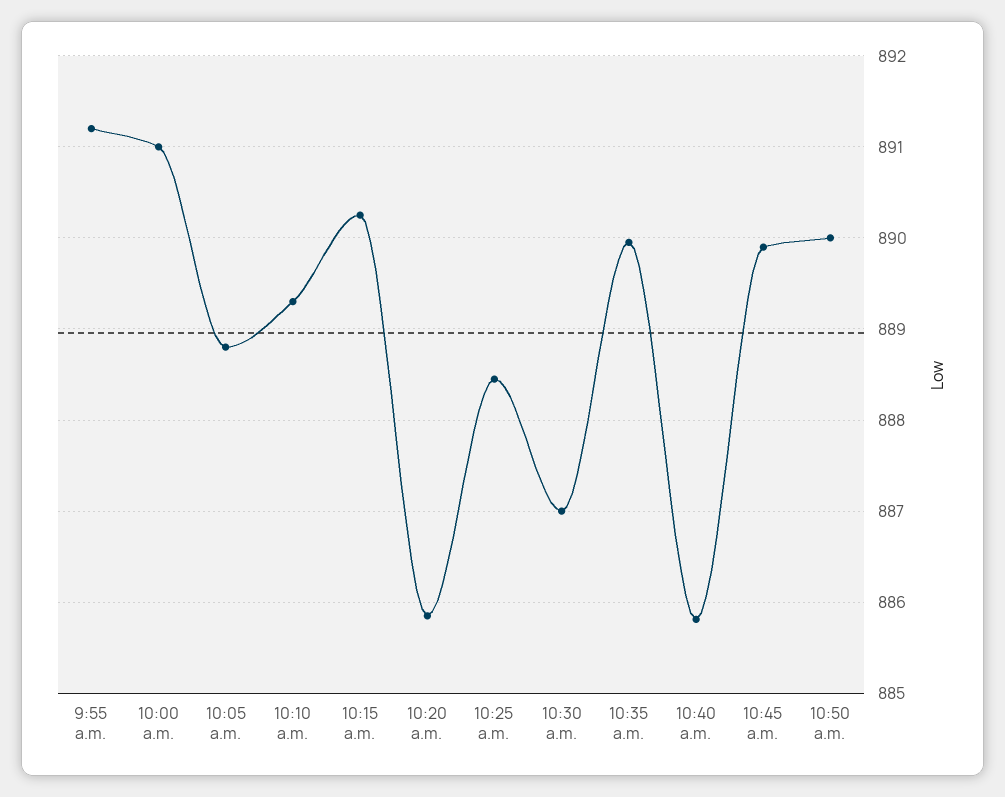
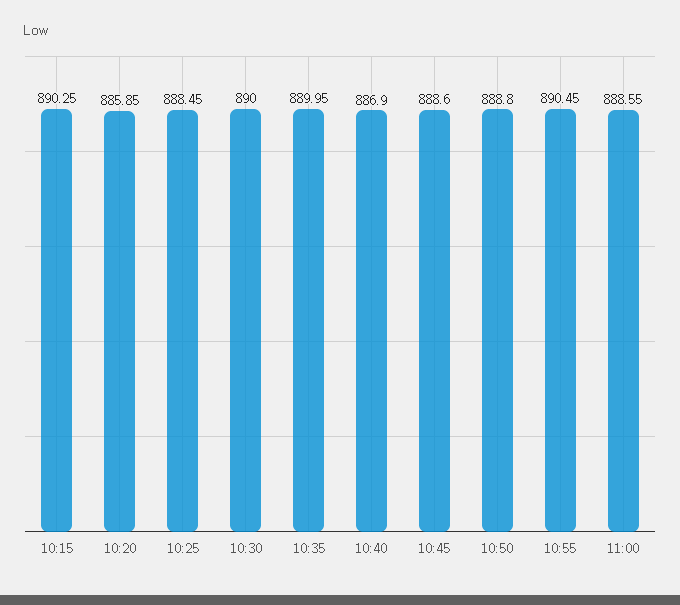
9:55 a.m.: 891.2 -> none
10:00 a.m.: 891 -> none
10:05 a.m.: 888.8 -> none
10:10 a.m.: 889.3 -> none
10:30 a.m.: 887 -> 890
10:40 a.m.: 885.8 -> 886.9
10:45 a.m.: 889.9 -> 888.6
10:50 a.m.: 890 -> 888.8
10:55: none -> 890.45
11:00: none -> 888.55

